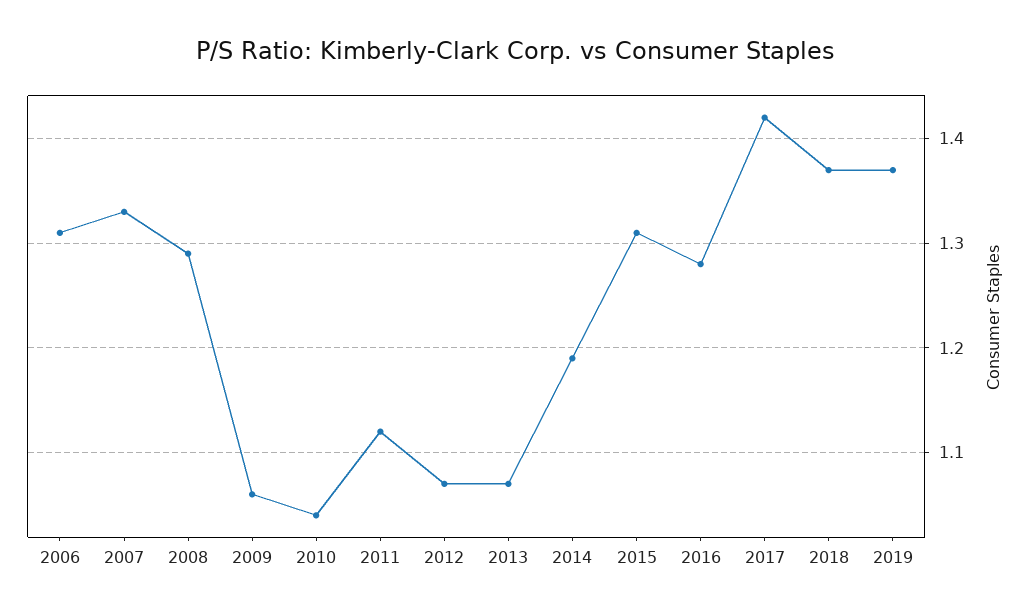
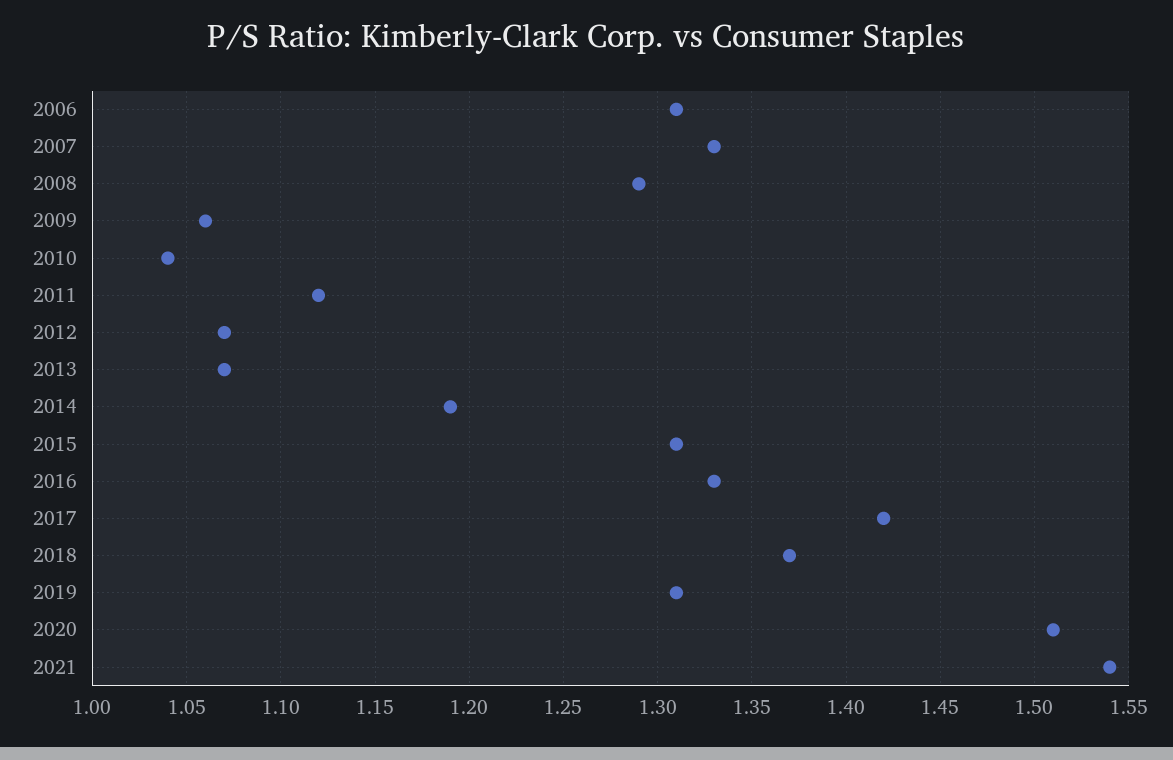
2016: 1.28 -> 1.33
2019: 1.37 -> 1.31
2020: none -> 1.51
2021: none -> 1.54

